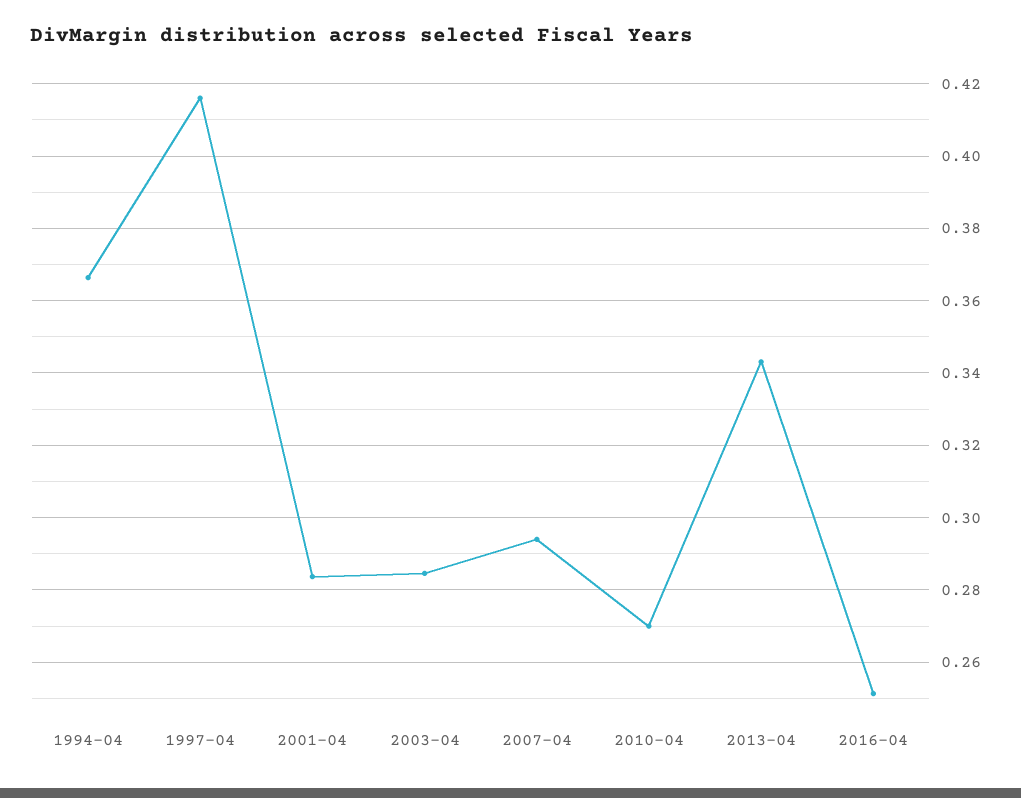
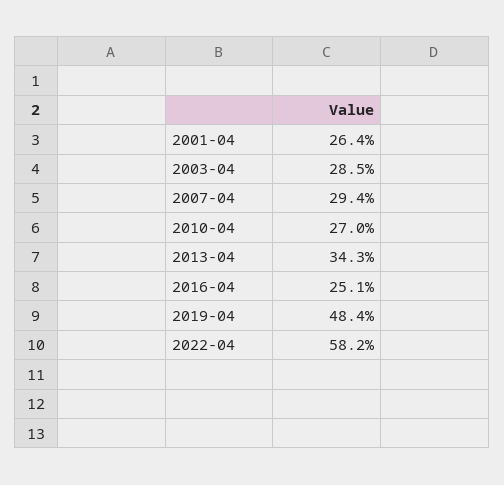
1994-04: 0.366 -> none
1997-04: 0.416 -> none
2001-04: 0.284 -> 0.264
2019-04: none -> 0.484
2022-04: none -> 0.582

